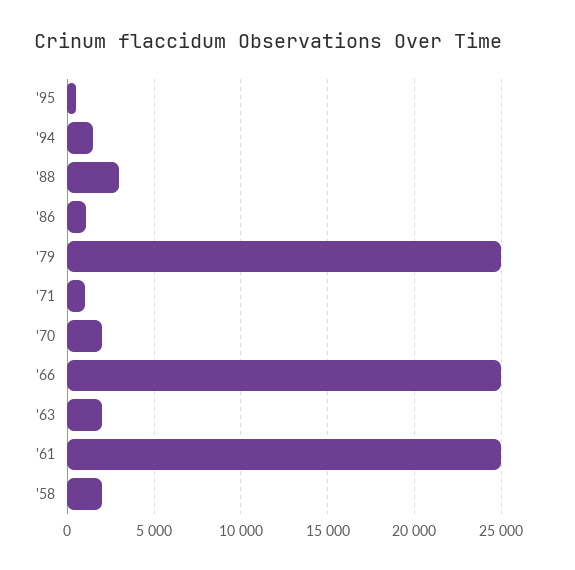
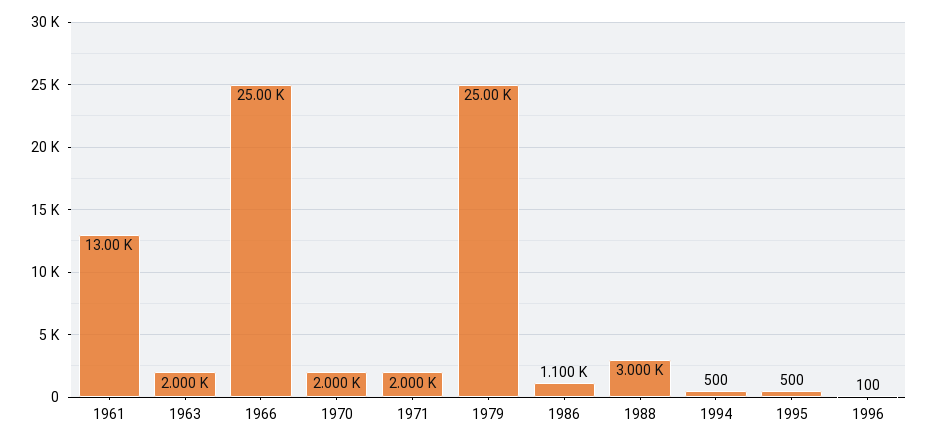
'94: 1500 -> 500
'71: 1000 -> 2000
'61: 25000 -> 13000
'58: 2000 -> none
1996: none -> 100

